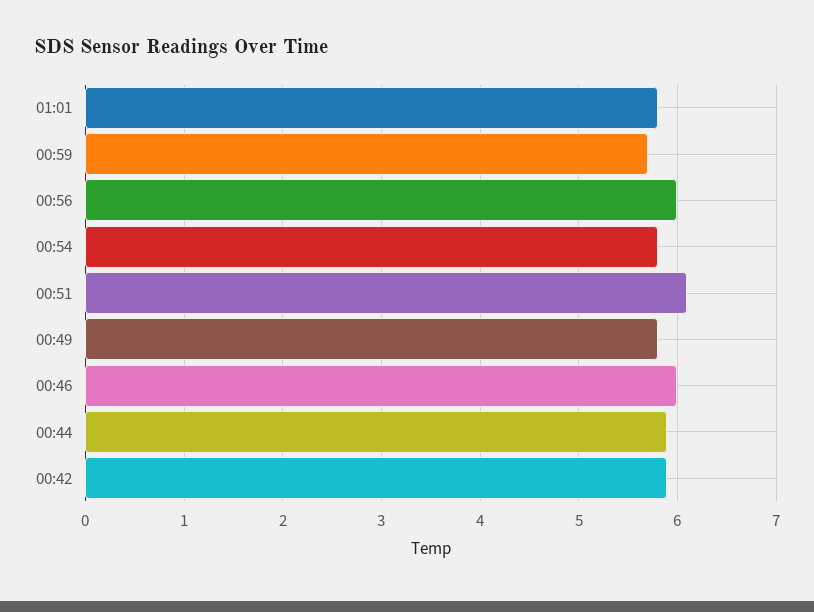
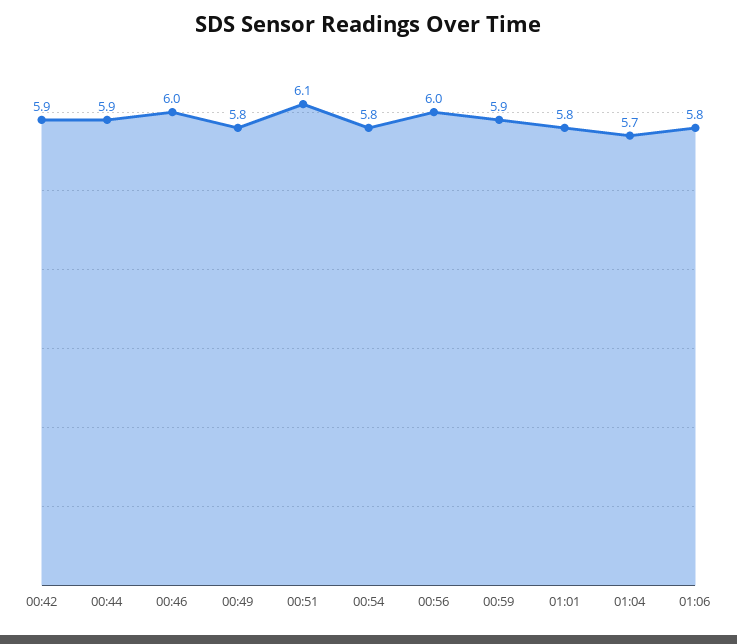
00:59: 5.7 -> 5.9
01:04: none -> 5.7
01:06: none -> 5.8

